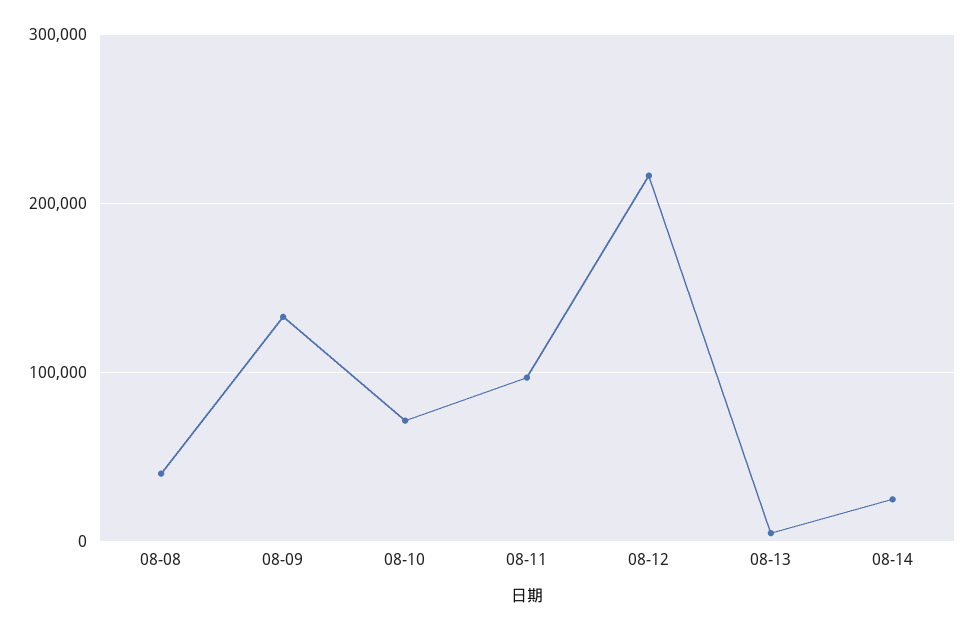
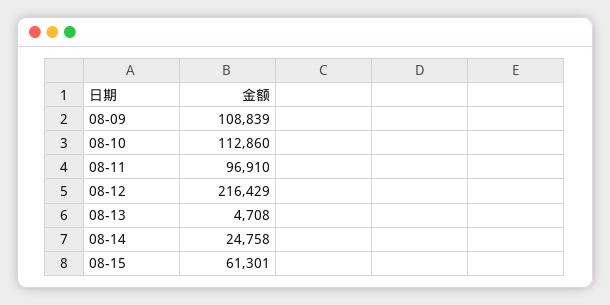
08-08: 40000 -> none
08-09: 130000 -> 108839
08-10: 70000 -> 112860
08-15: none -> 61301

